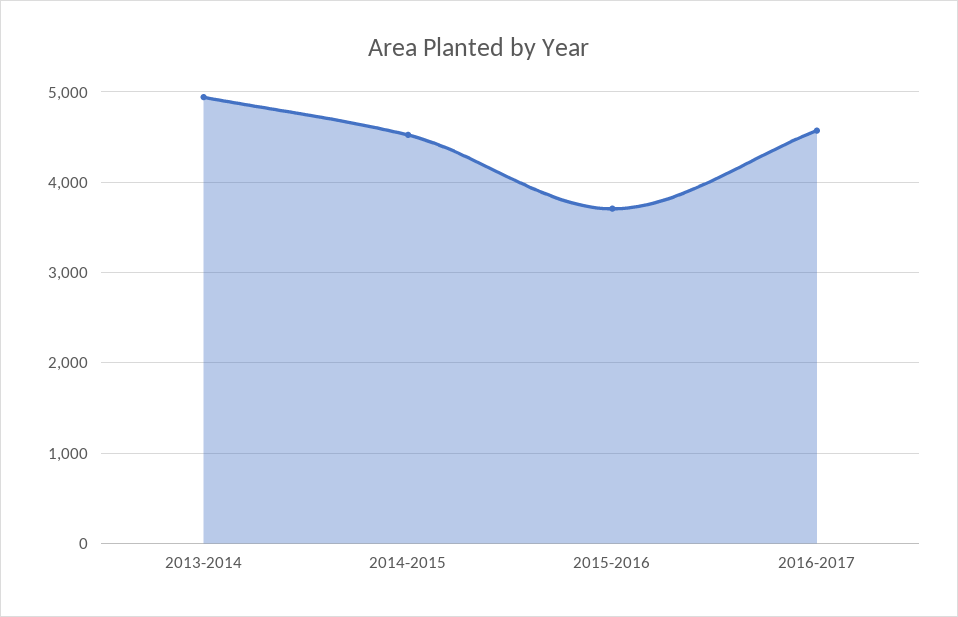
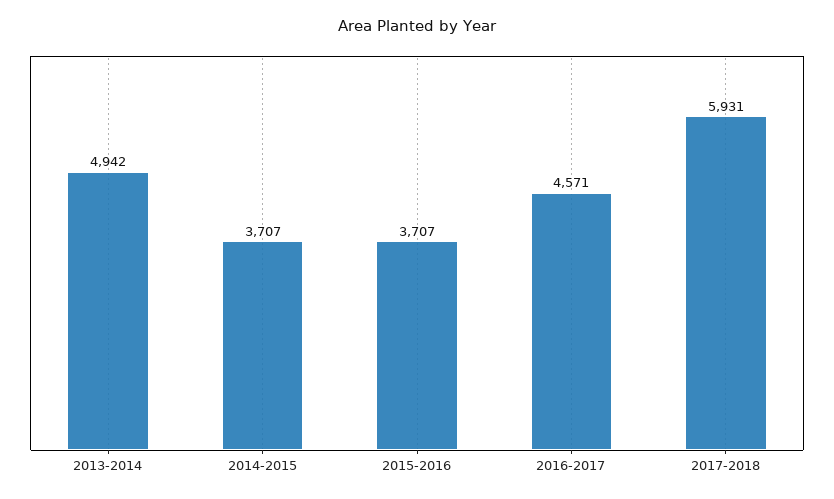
2014-2015: 4500 -> 3707
2017-2018: none -> 5931

